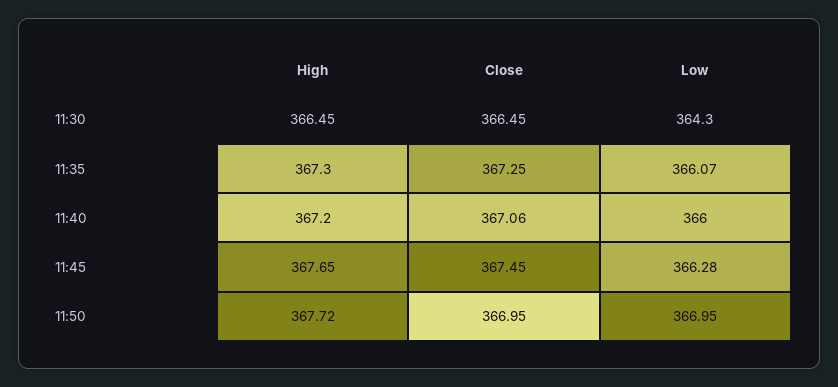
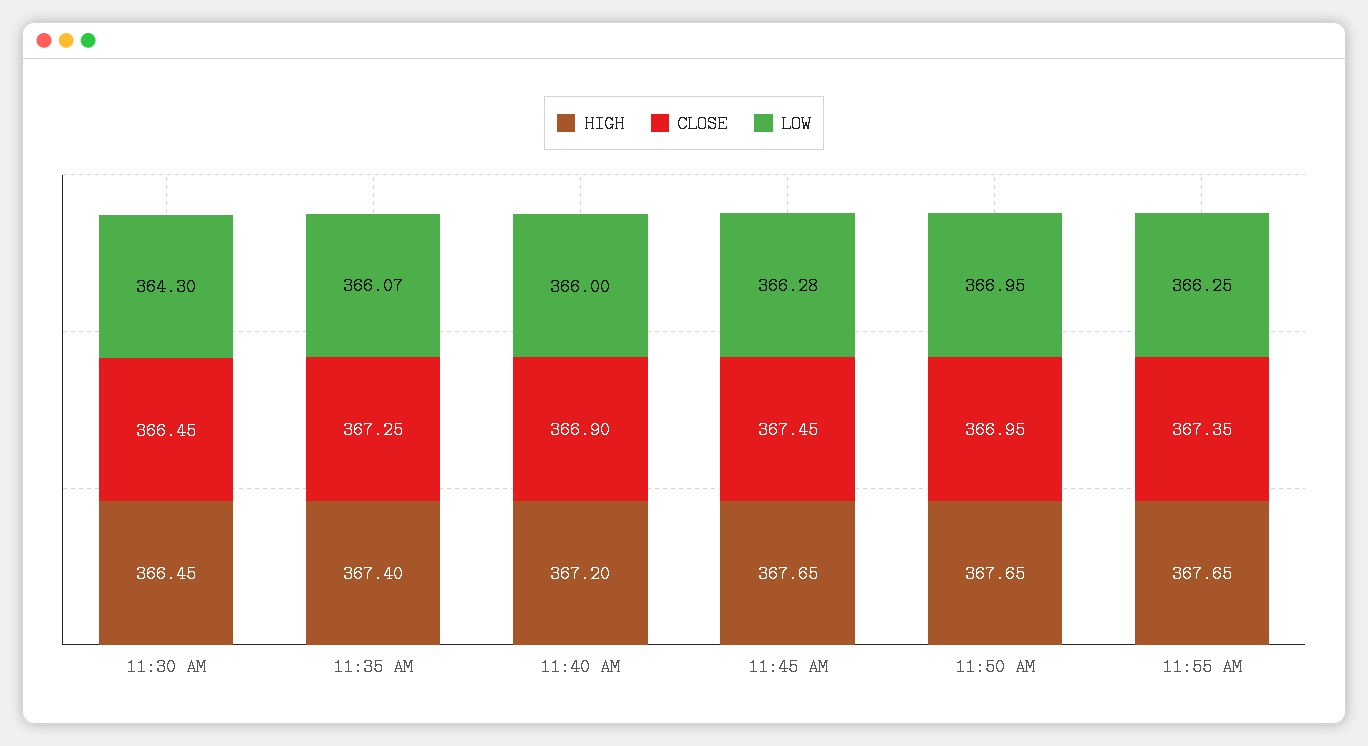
High, 11:35: 367.3 -> 367.4
Close, 11:40: 367.06 -> 366.9
High, 11:50: 367.72 -> 367.65
High, 11:55 AM: none -> 367.65
Close, 11:55 AM: none -> 367.35
Low, 11:55 AM: none -> 366.25

